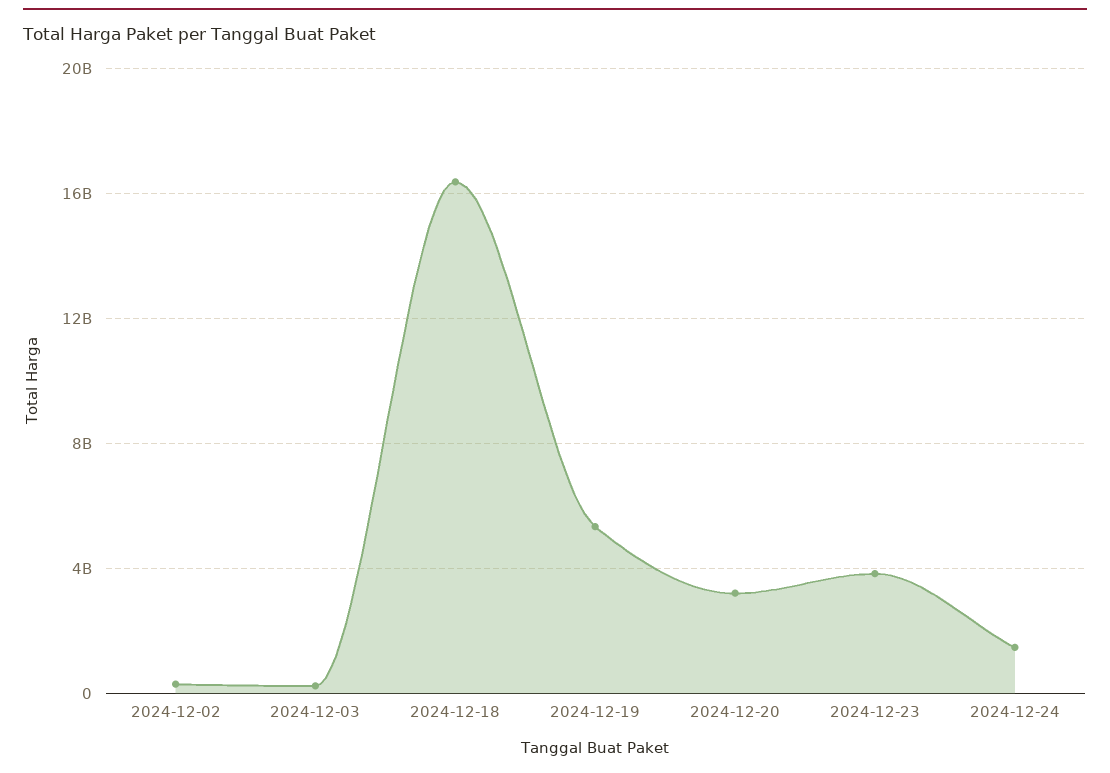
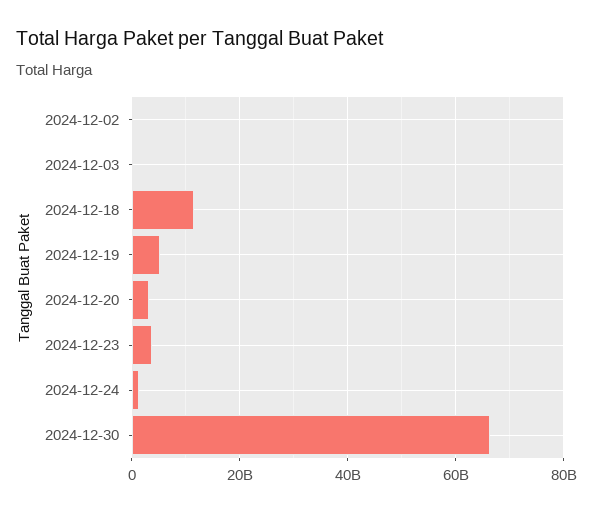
2024-12-18: 16500000000 -> 12000000000
2024-12-30: none -> 66000000000

